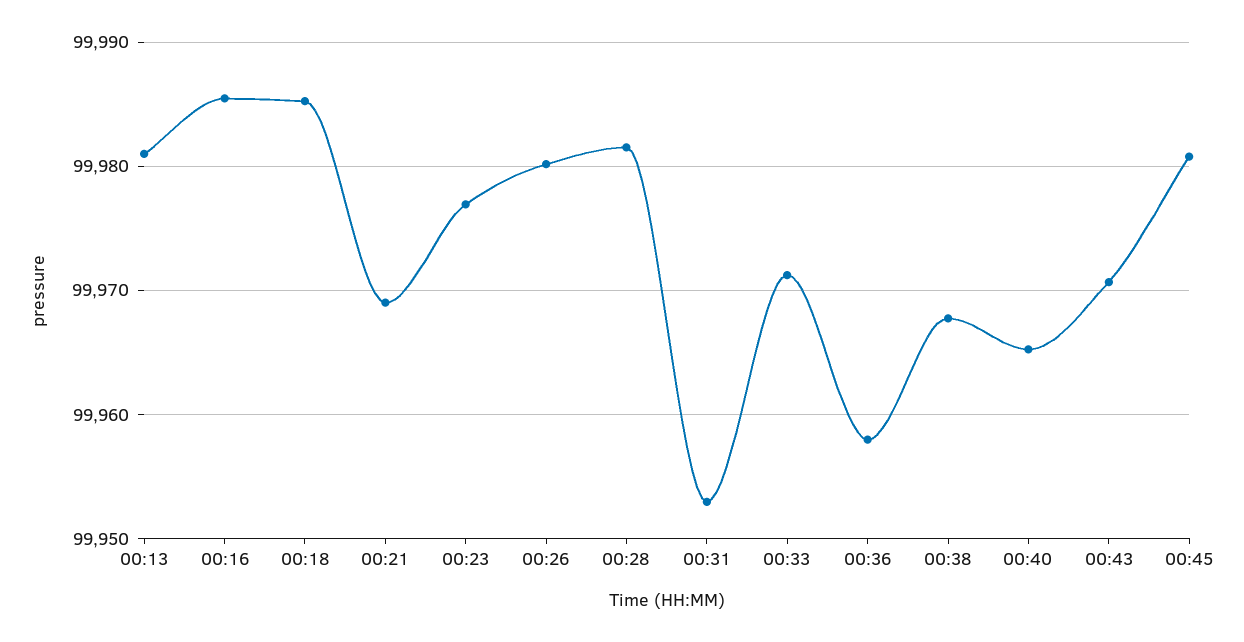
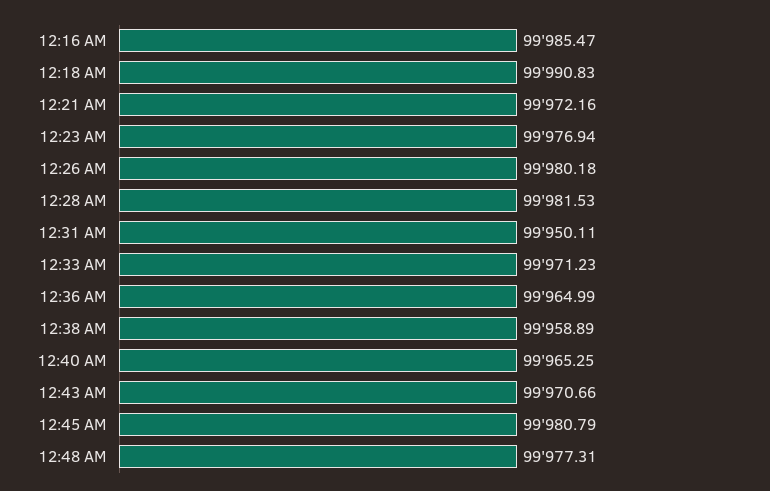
00:13: 99981 -> none
00:18: 99985 -> 99990.83
00:21: 99969 -> 99972.16
00:31: 99953 -> 99950.11
00:36: 99958 -> 99964.99
00:38: 99968 -> 99958.89
12:48 AM: none -> 99977.31

